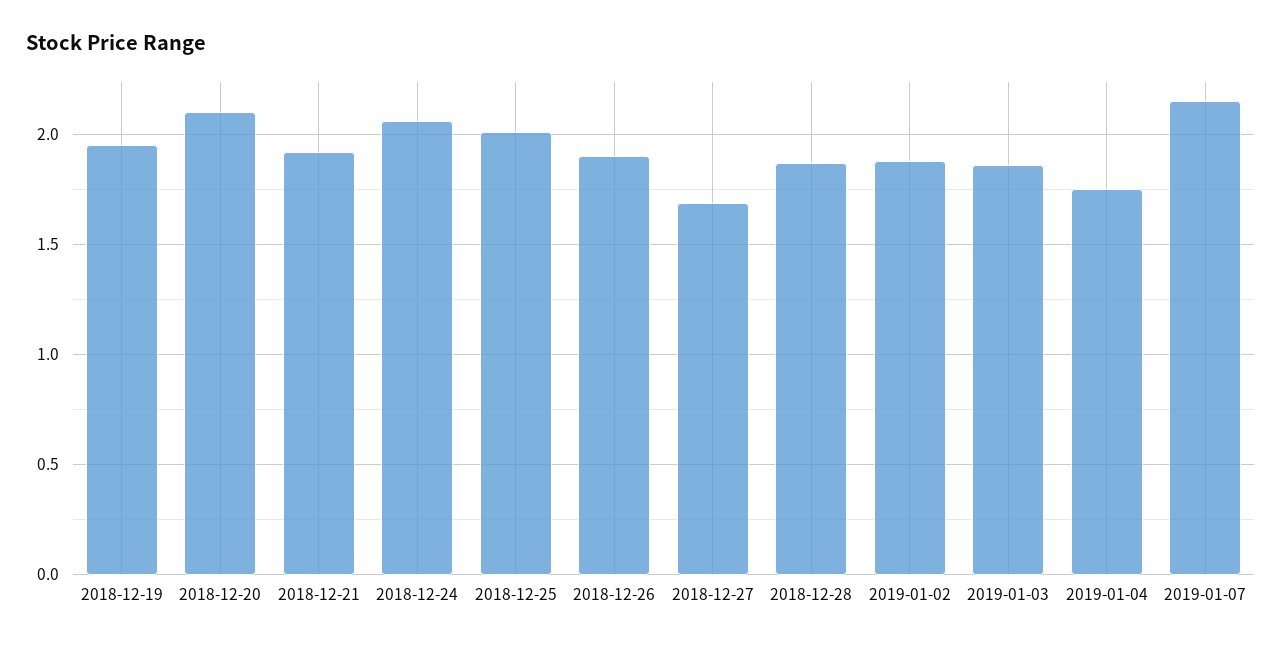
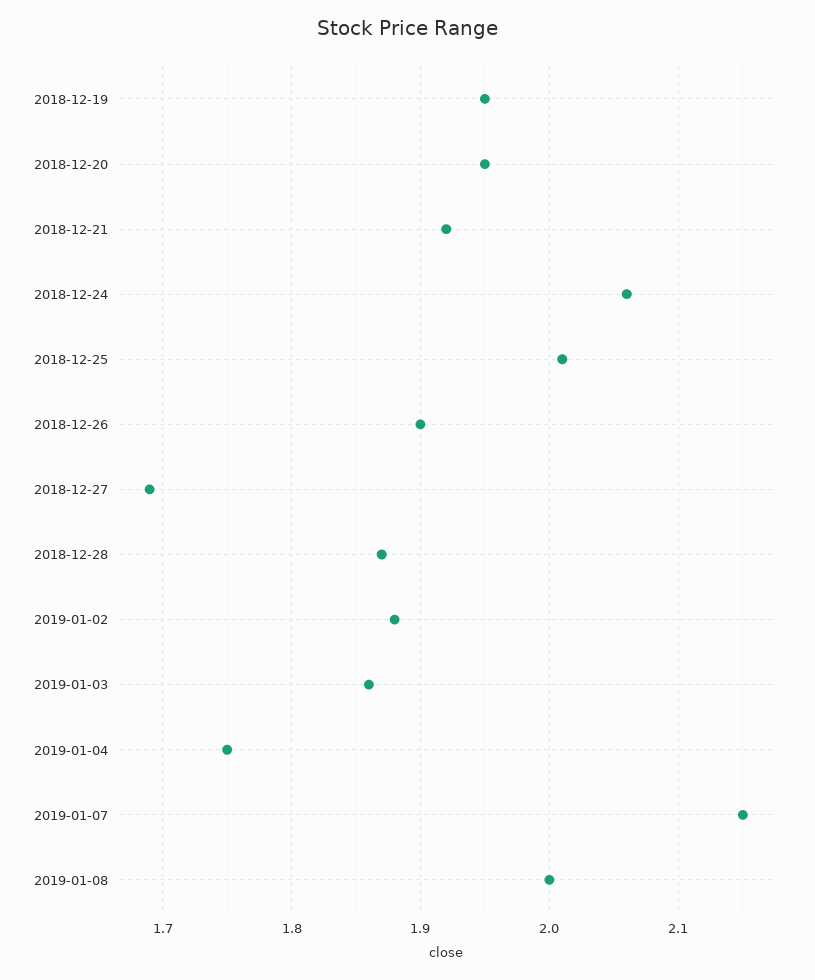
2018-12-20: 2.1 -> 1.95
2019-01-08: none -> 2

